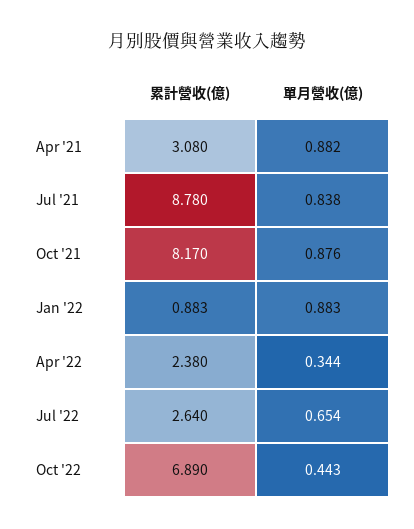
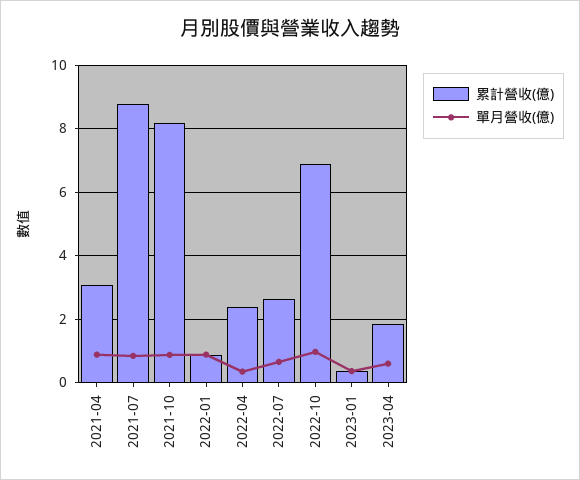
單月營收(億), Oct '22: 0.443 -> 1
累計營收(億), 2023-01: none -> 0.4
單月營收(億), 2023-01: none -> 0.4
累計營收(億), 2023-04: none -> 1.8
單月營收(億), 2023-04: none -> 0.6

